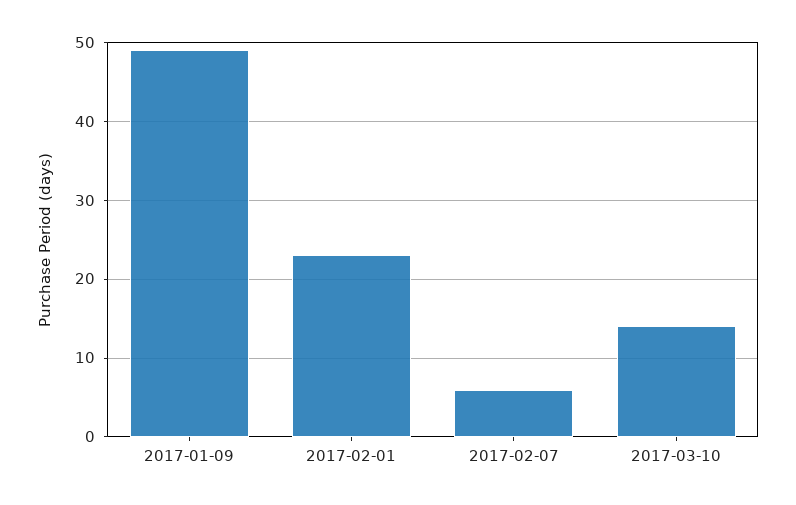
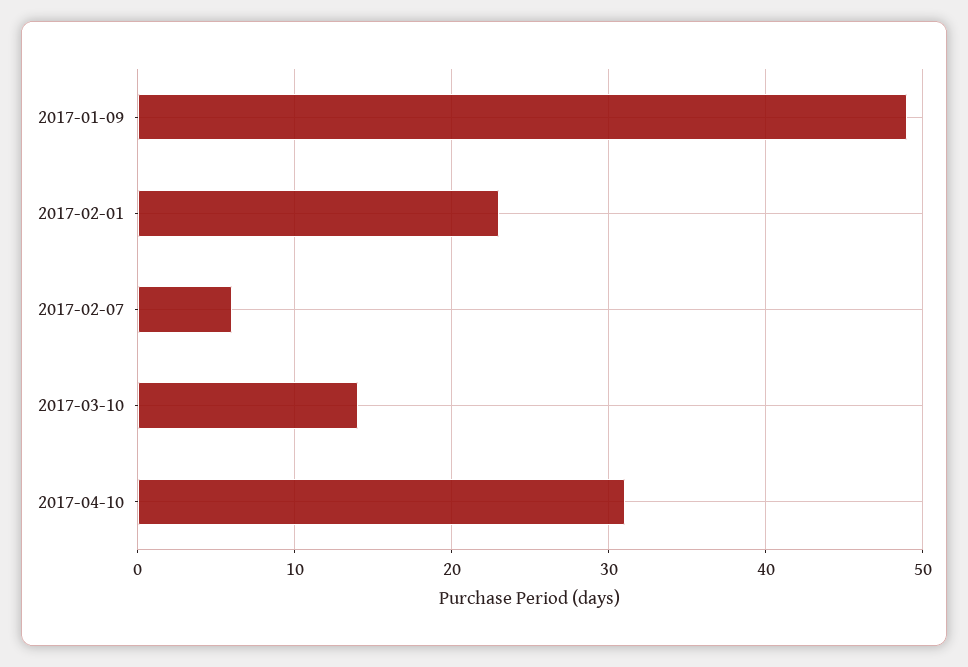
2017-04-10: none -> 31

